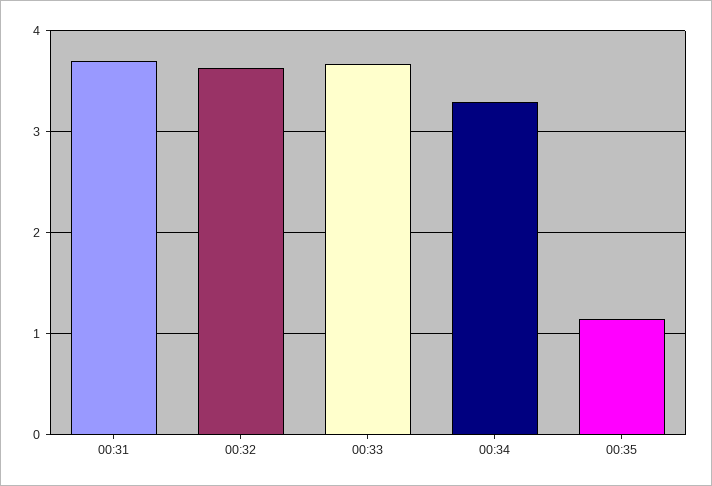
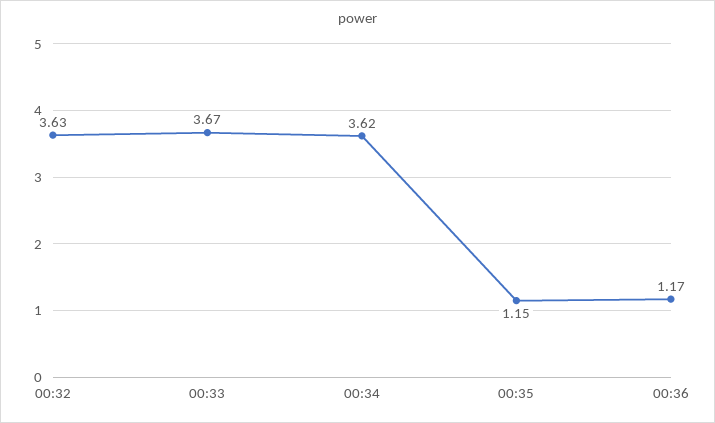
00:31: 3.7 -> none
00:34: 3.3 -> 3.62
00:36: none -> 1.17

